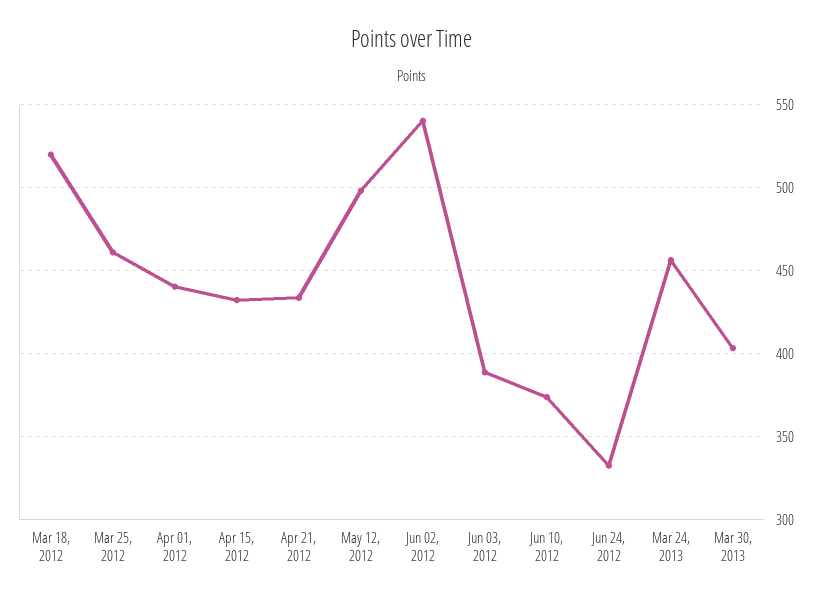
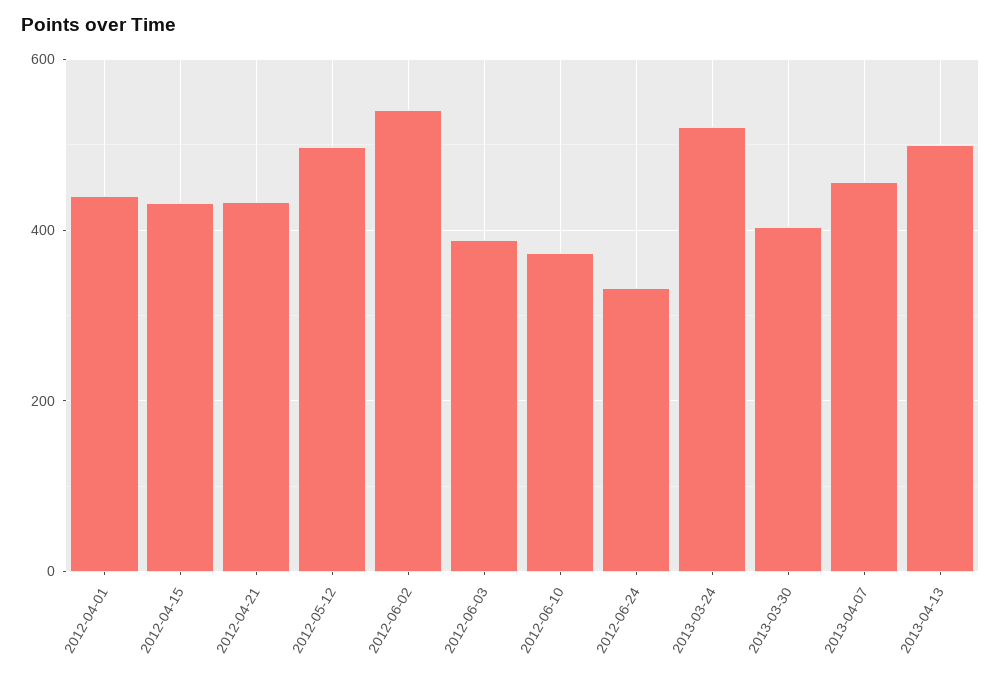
Mar 18, 2012: 520 -> none
Mar 25, 2012: 460 -> none
Mar 24, 2013: 455 -> 520
2013-04-07: none -> 460
2013-04-13: none -> 500

